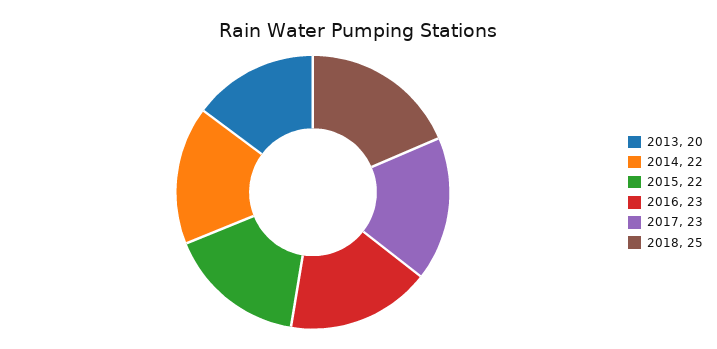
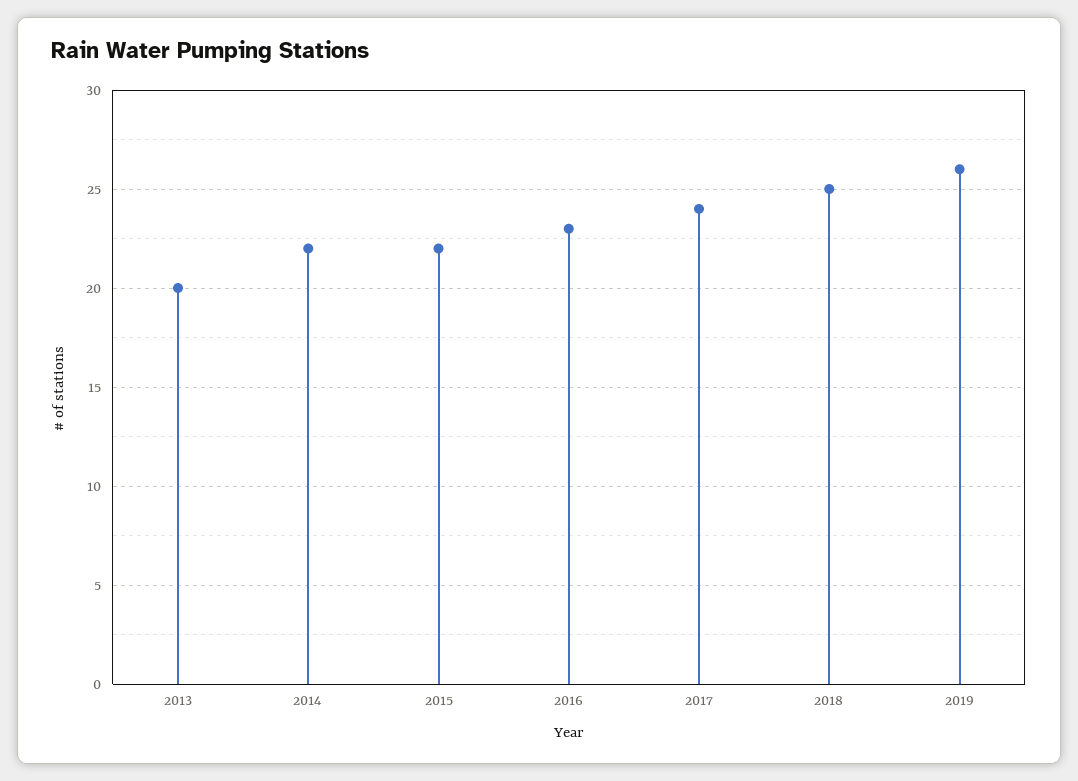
2017: 23 -> 24
2019: none -> 26

